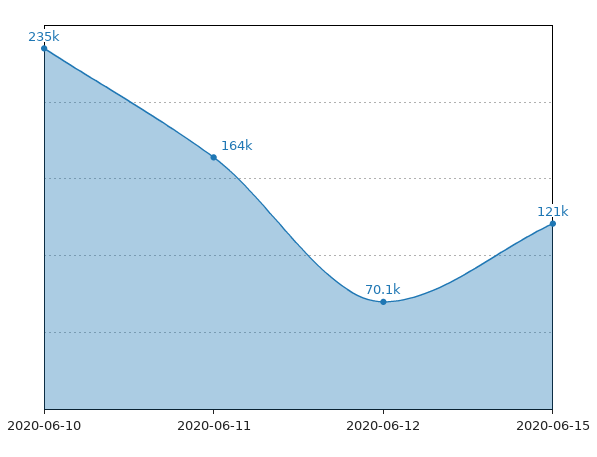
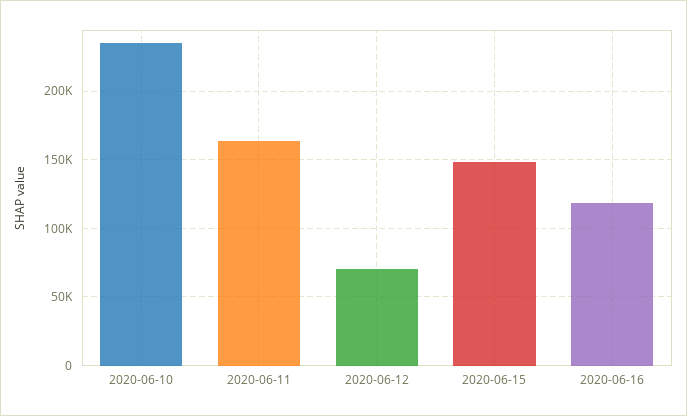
2020-06-15: 121000 -> 150000
2020-06-16: none -> 120000

